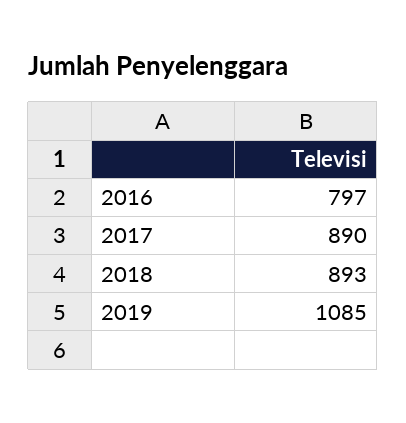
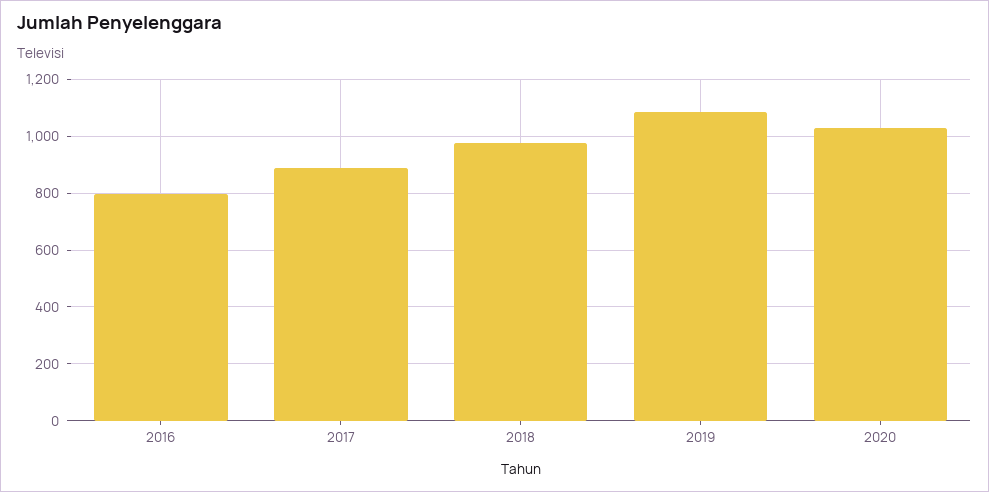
2018: 893 -> 975
2020: none -> 1025

